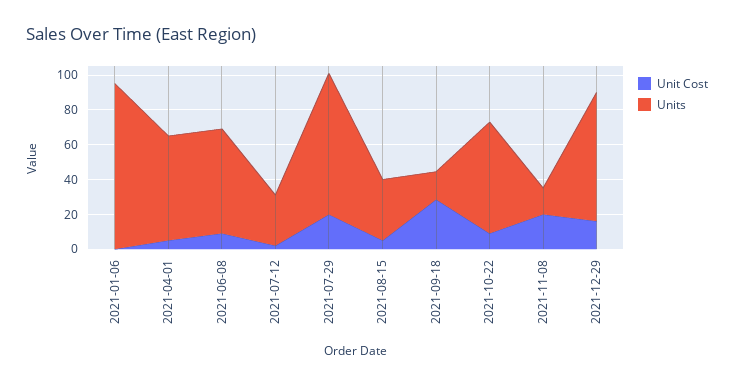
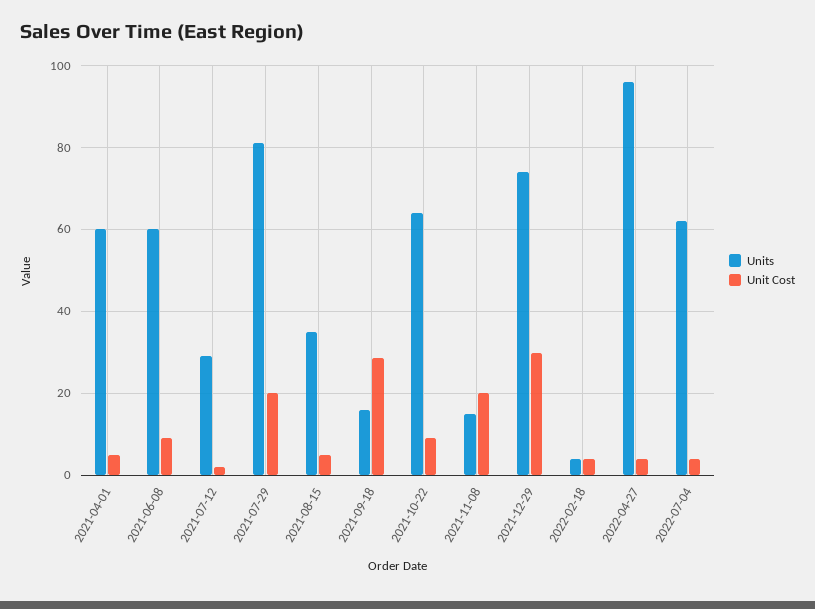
Unit Cost, 2021-01-06: 0 -> none
Units, 2021-01-06: 95 -> none
Unit Cost, 2021-12-29: 15 -> 30
Units, 2022-02-18: none -> 4
Unit Cost, 2022-02-18: none -> 4
Units, 2022-04-27: none -> 96
Unit Cost, 2022-04-27: none -> 4
Units, 2022-07-04: none -> 62
Unit Cost, 2022-07-04: none -> 4

